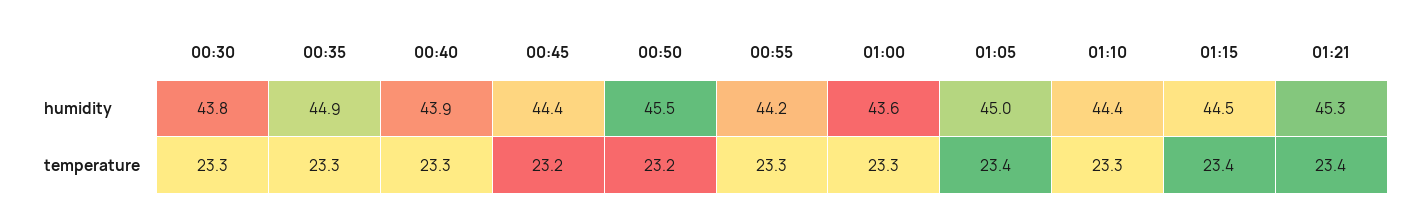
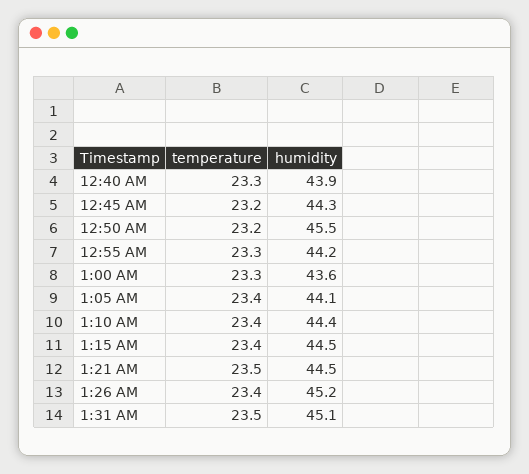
00:30, humidity: 43.8 -> none
00:35, humidity: 44.9 -> none
00:45, humidity: 44.4 -> 44.3
01:05, humidity: 45 -> 44.1
01:21, humidity: 45.3 -> 44.5
00:30, temperature: 23.3 -> none
00:35, temperature: 23.3 -> none
01:10, temperature: 23.3 -> 23.4
01:21, temperature: 23.4 -> 23.5
1:26 AM, temperature: none -> 23.4
1:26 AM, humidity: none -> 45.2
1:31 AM, temperature: none -> 23.5
1:31 AM, humidity: none -> 45.1

